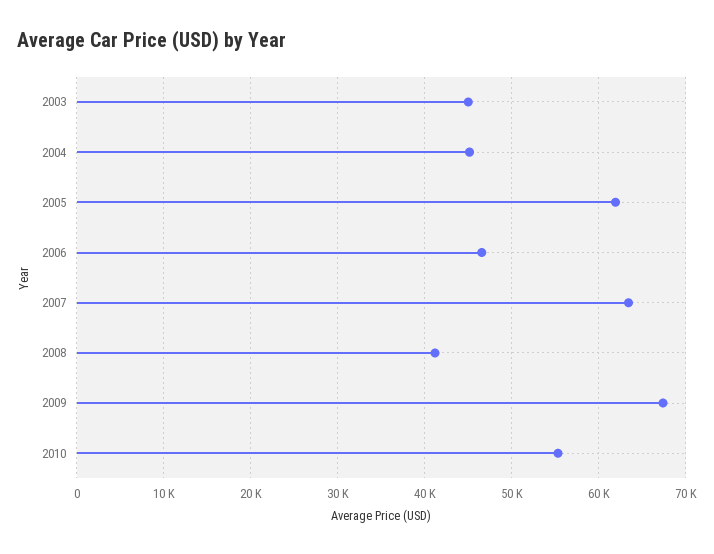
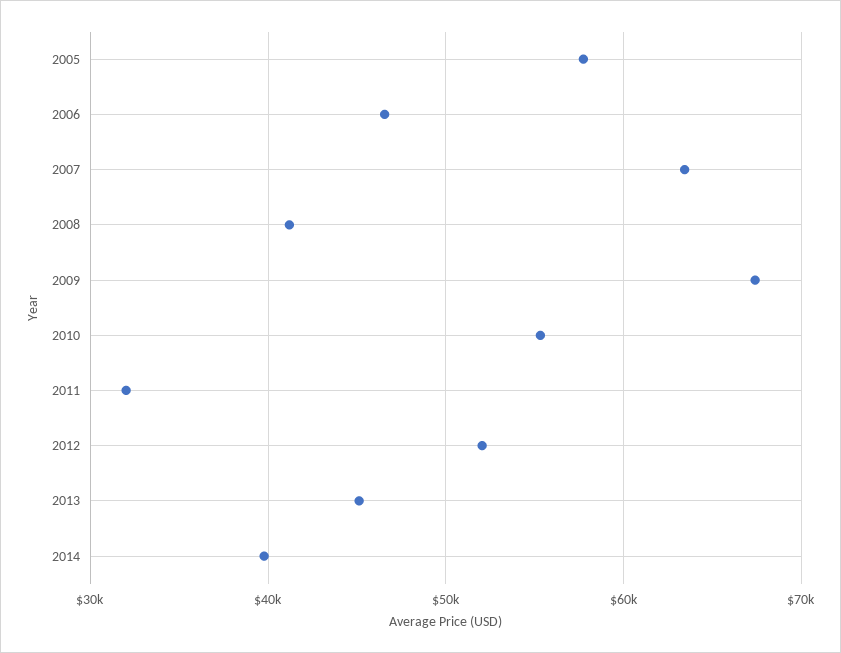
2003: 45000 -> none
2004: 45000 -> none
2005: 62000 -> 58000
2011: none -> 32000
2012: none -> 52000
2013: none -> 45000
2014: none -> 40000

